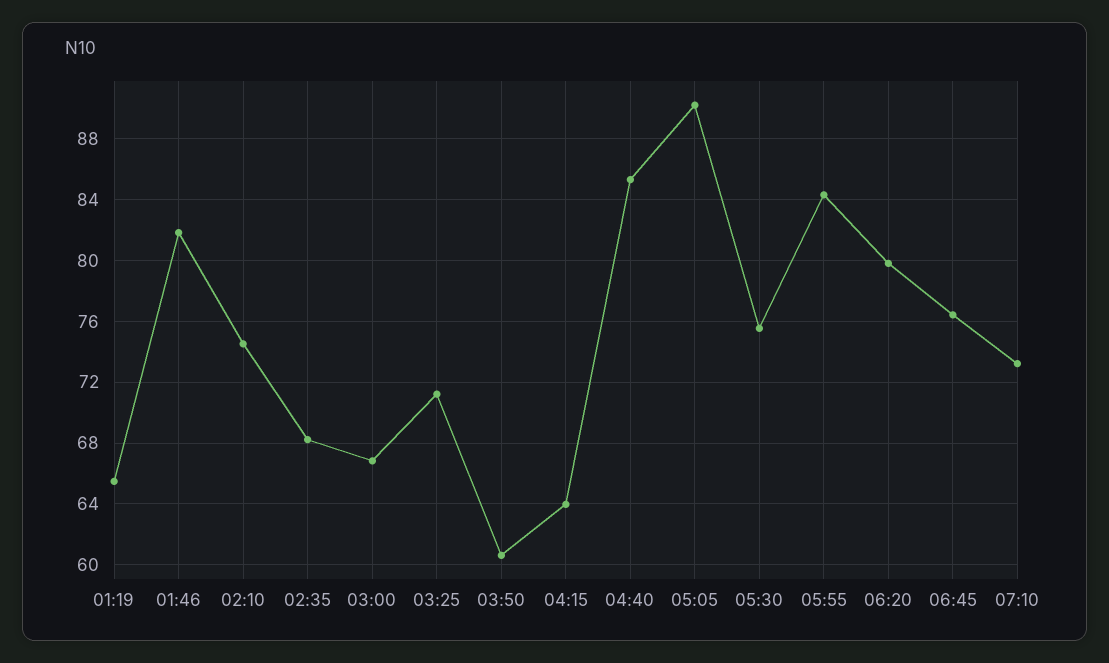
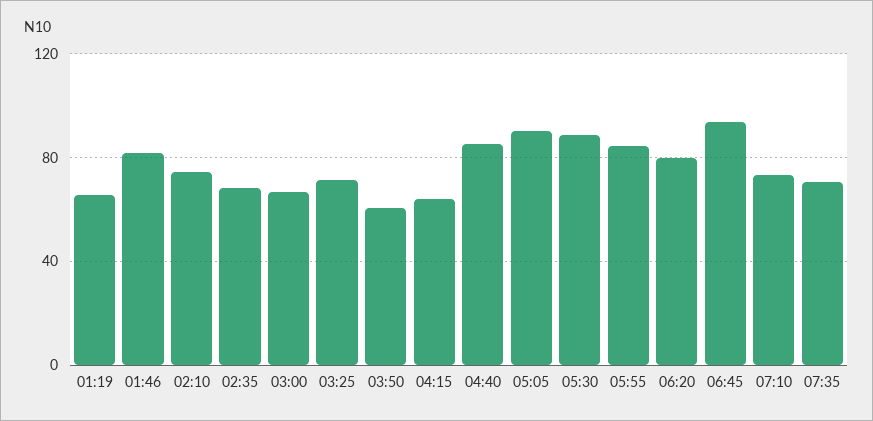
05:30: 75.5 -> 90
06:45: 76.5 -> 95
07:35: none -> 70

